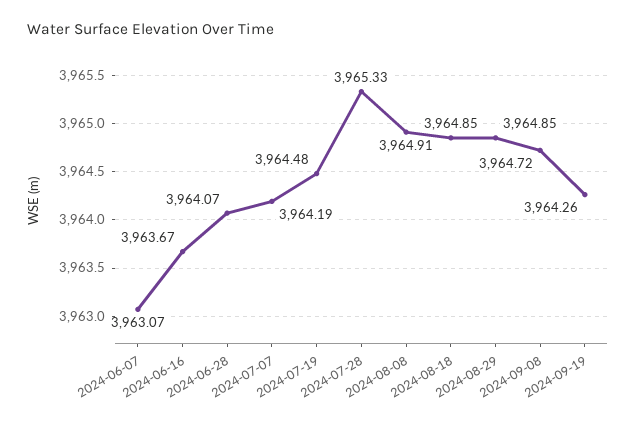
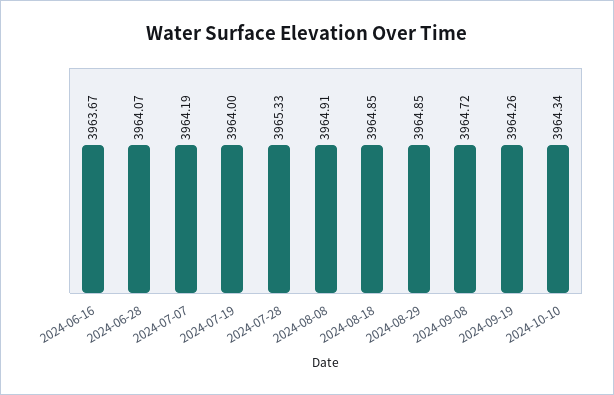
2024-06-07: 3963.07 -> none
2024-07-19: 3964.48 -> 3964
2024-10-10: none -> 3964.34

